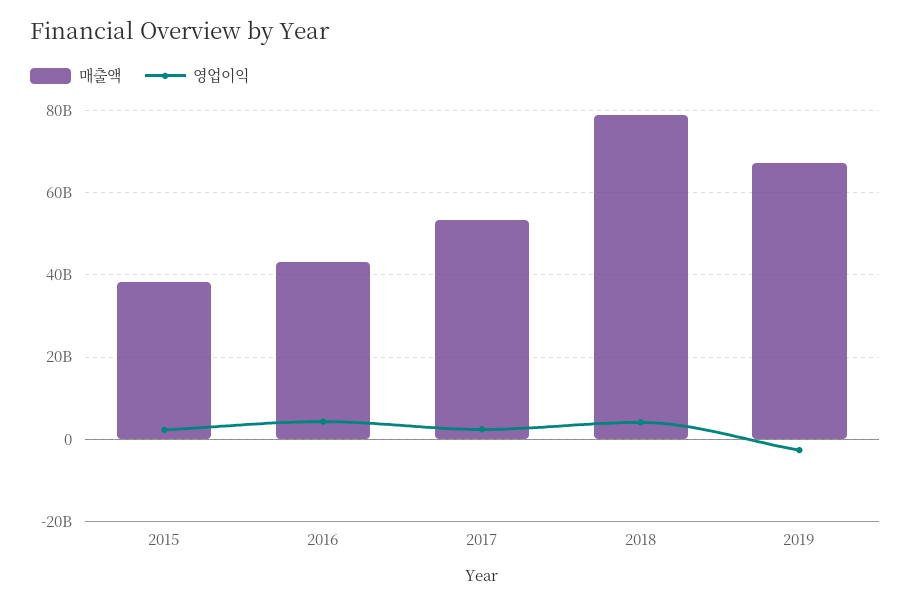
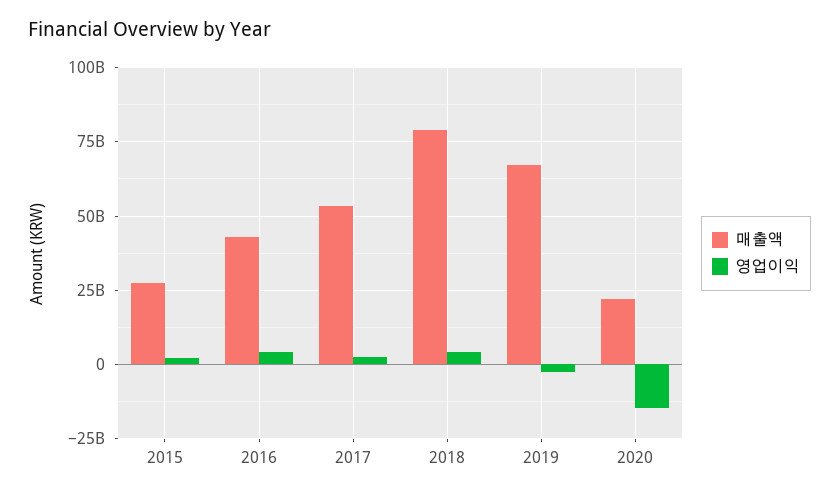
매출액, 2015: 38000000000 -> 27500000000
매출액, 2020: none -> 22500000000
영업이익, 2020: none -> -15000000000

